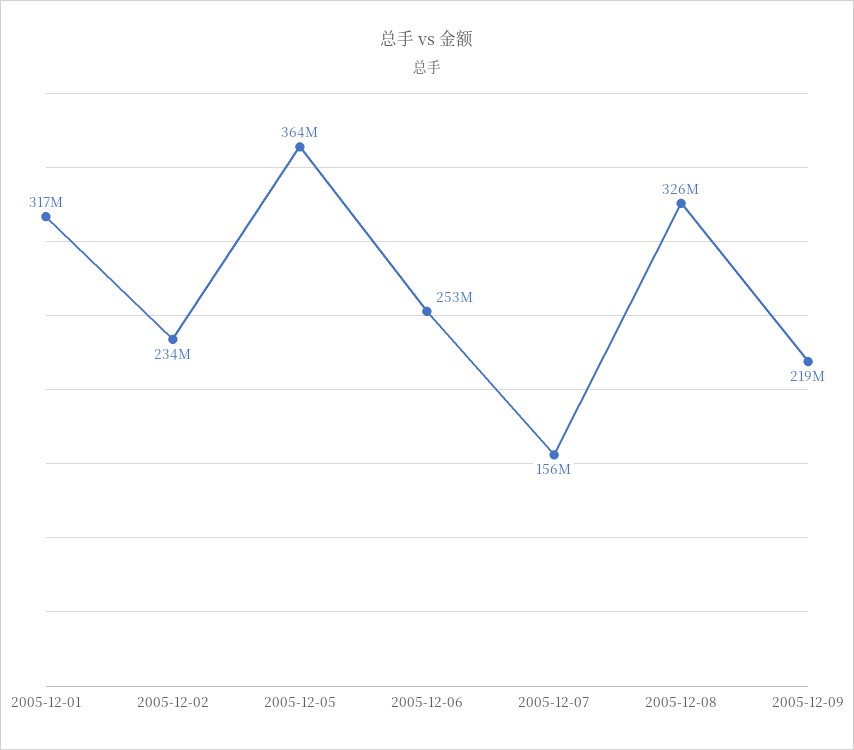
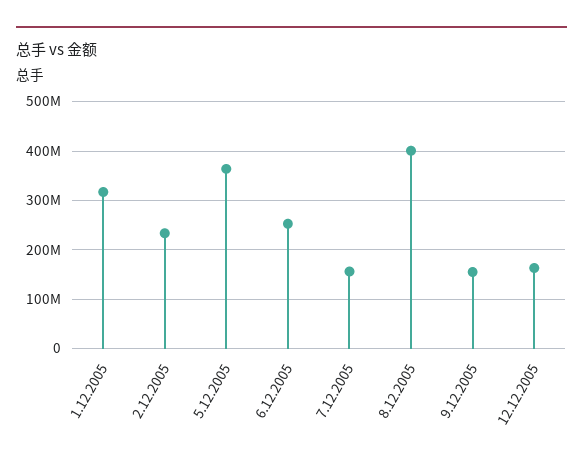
2005-12-08: 326000000 -> 400000000
2005-12-09: 219000000 -> 160000000
12.12.2005: none -> 160000000

